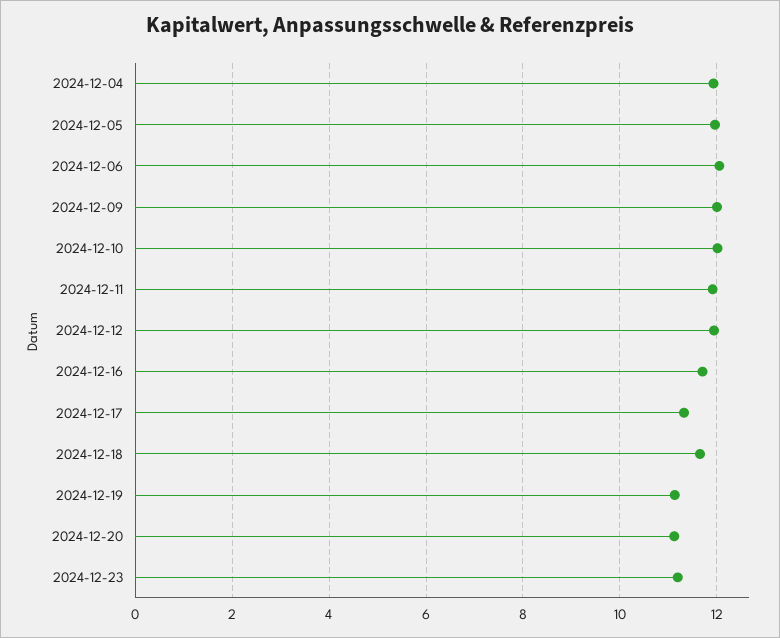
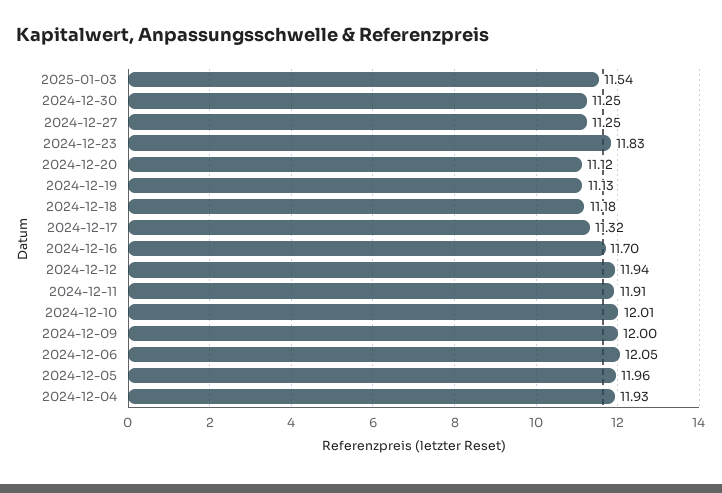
2024-12-18: 11.6 -> 11.18
2024-12-23: 11.2 -> 11.83
2025-01-03: none -> 11.54
2024-12-30: none -> 11.25
2024-12-27: none -> 11.25

